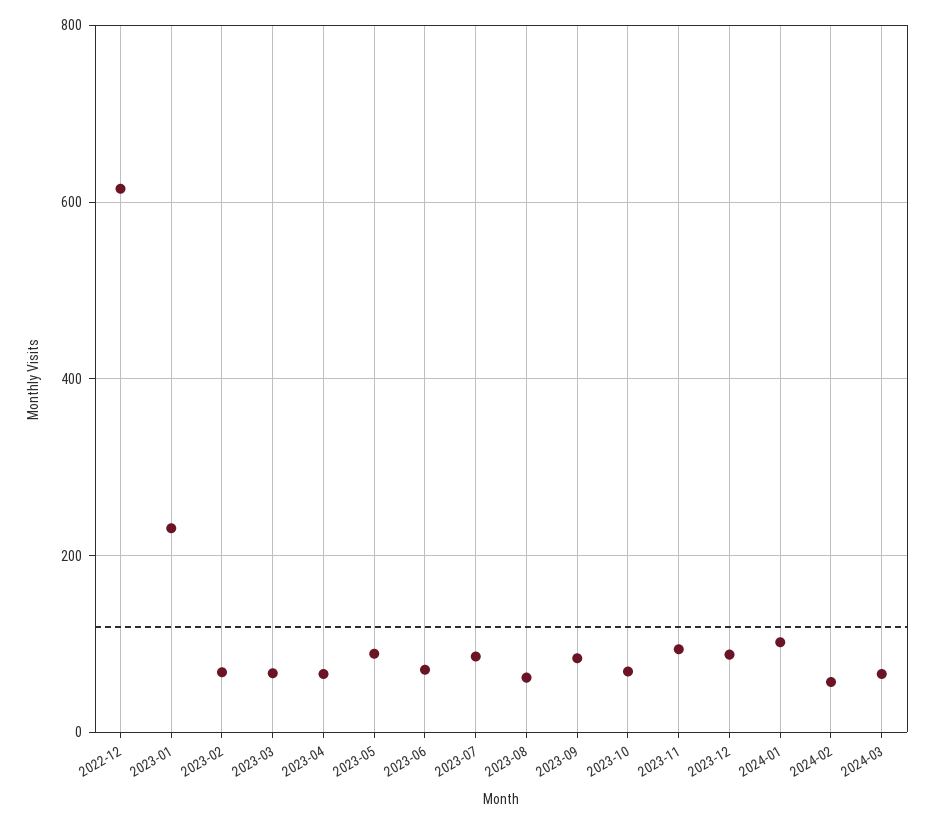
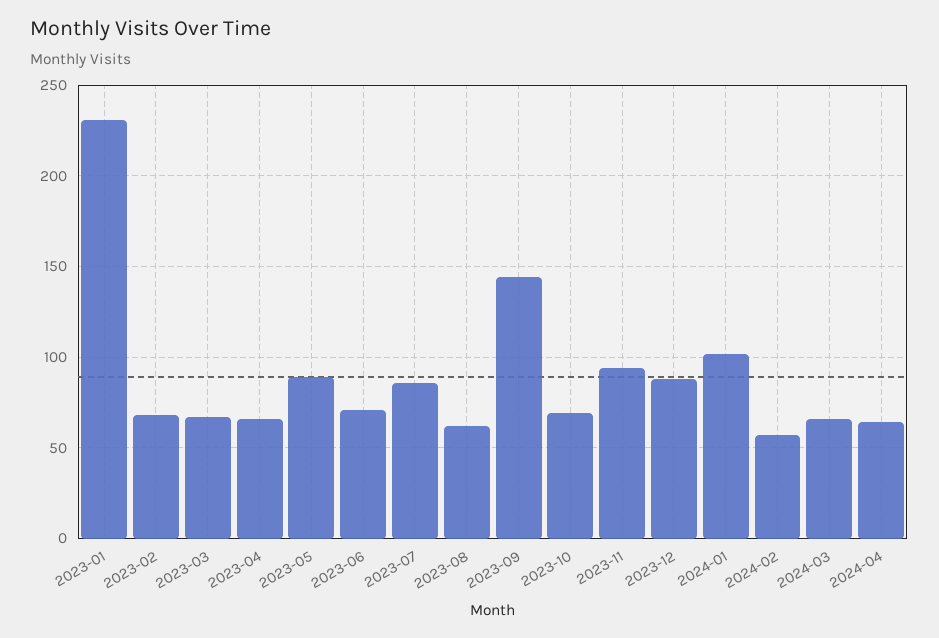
2022-12: 620 -> none
2023-09: 80 -> 145
2024-04: none -> 65

